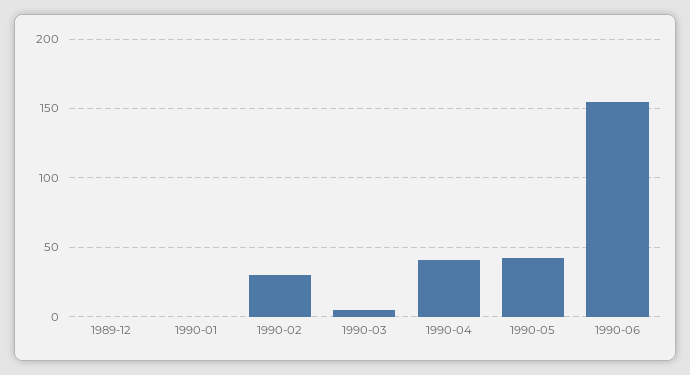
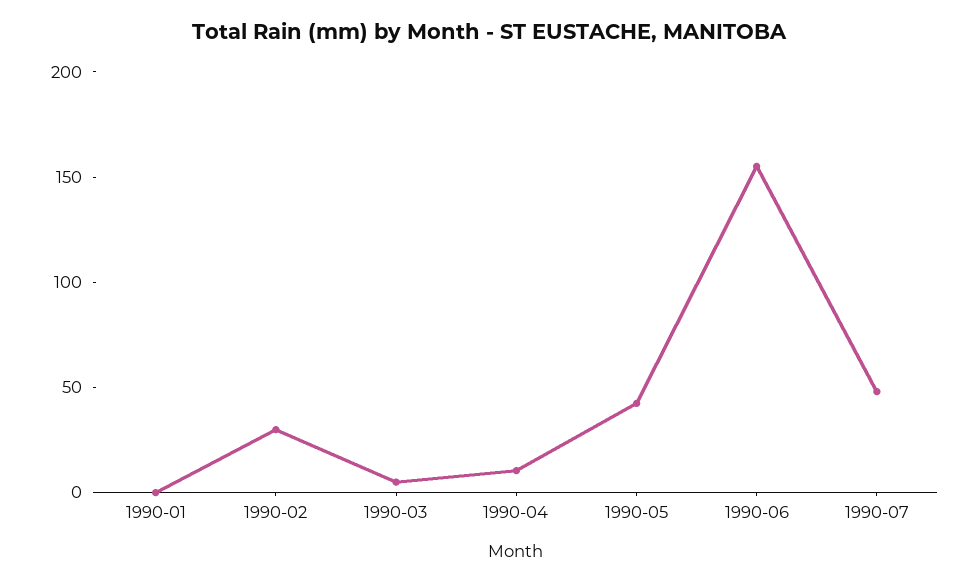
1989-12: 0 -> none
1990-04: 40 -> 10
1990-07: none -> 50

